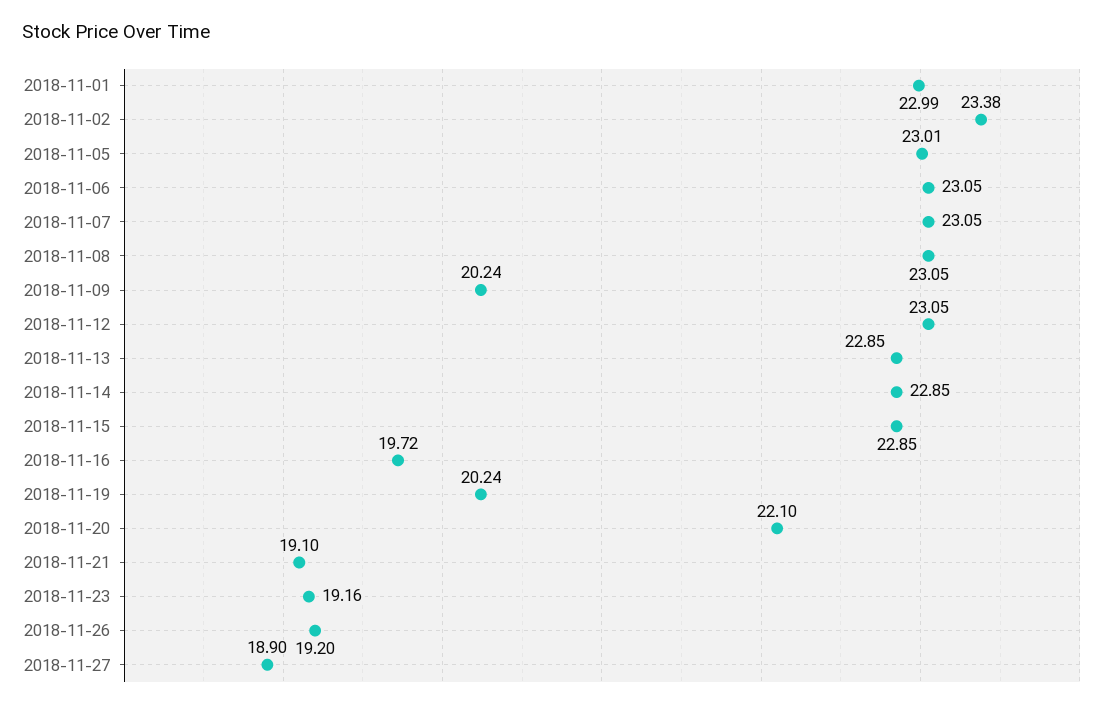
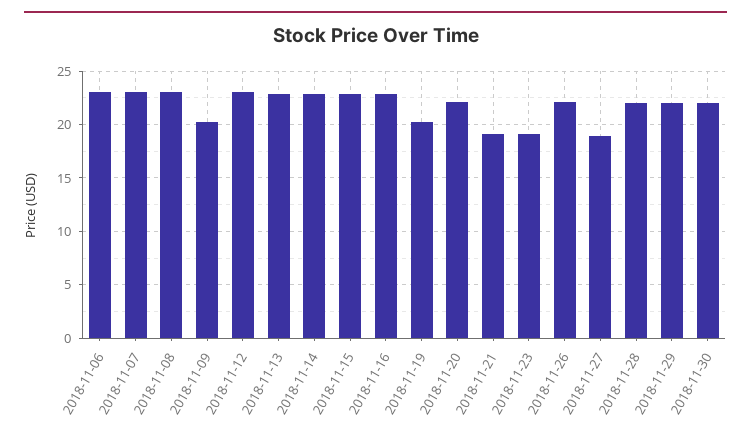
2018-11-01: 22.99 -> none
2018-11-02: 23.38 -> none
2018-11-05: 23.01 -> none
2018-11-16: 19.72 -> 23
2018-11-26: 19.2 -> 22
2018-11-28: none -> 22
2018-11-29: none -> 22
2018-11-30: none -> 22

